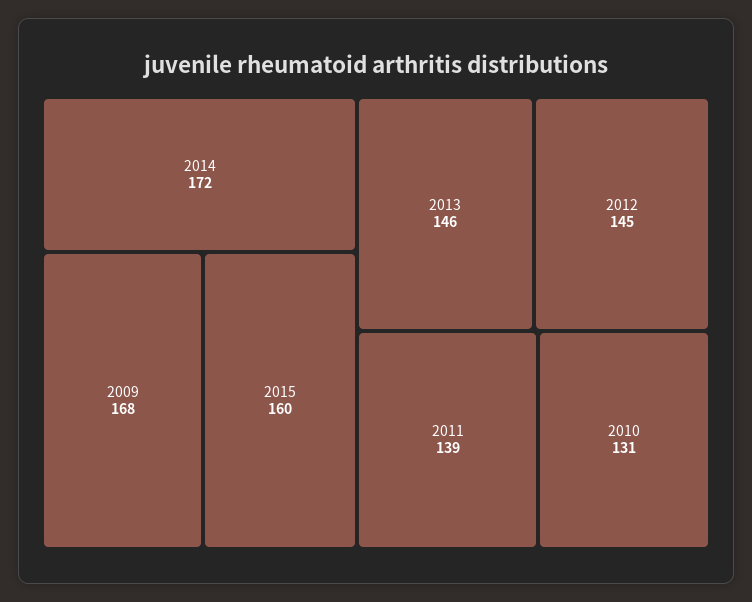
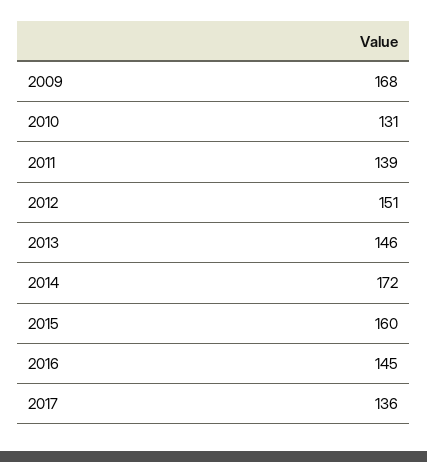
2012: 145 -> 151
2016: none -> 145
2017: none -> 136

